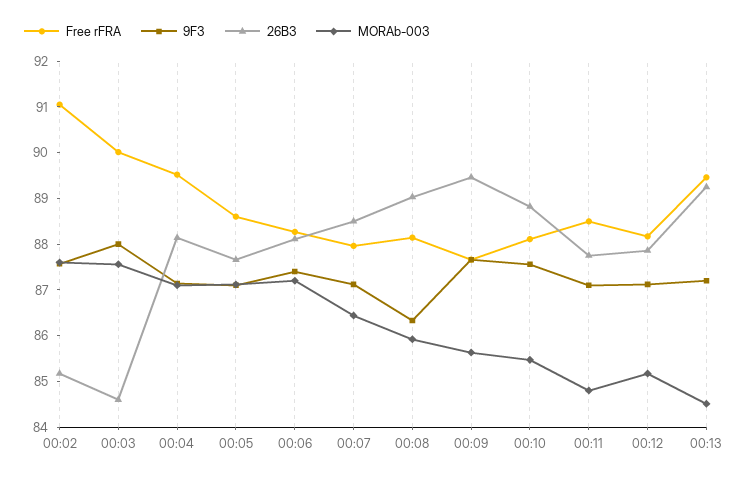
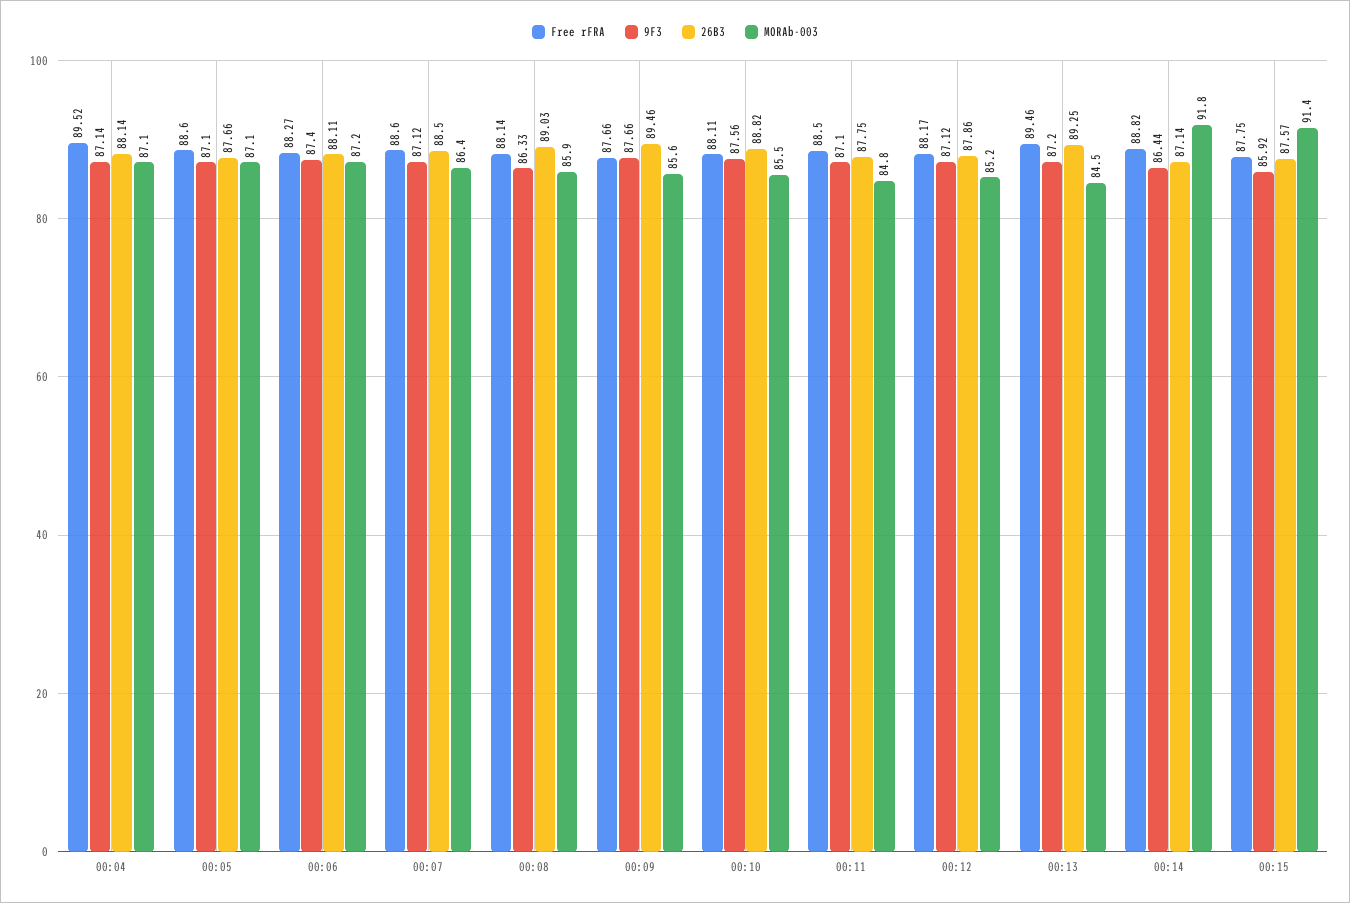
Free rFRA, 00:02: 91 -> none
9F3, 00:02: 87.6 -> none
26B3, 00:02: 85.2 -> none
MORAb-003, 00:02: 87.6 -> none
Free rFRA, 00:03: 90 -> none
9F3, 00:03: 88 -> none
26B3, 00:03: 84.6 -> none
MORAb-003, 00:03: 87.6 -> none
Free rFRA, 00:07: 88 -> 88.6
Free rFRA, 00:14: none -> 88.82
9F3, 00:14: none -> 86.44
26B3, 00:14: none -> 87.14
MORAb-003, 00:14: none -> 91.8
Free rFRA, 00:15: none -> 87.75
9F3, 00:15: none -> 85.92
26B3, 00:15: none -> 87.57
MORAb-003, 00:15: none -> 91.4

